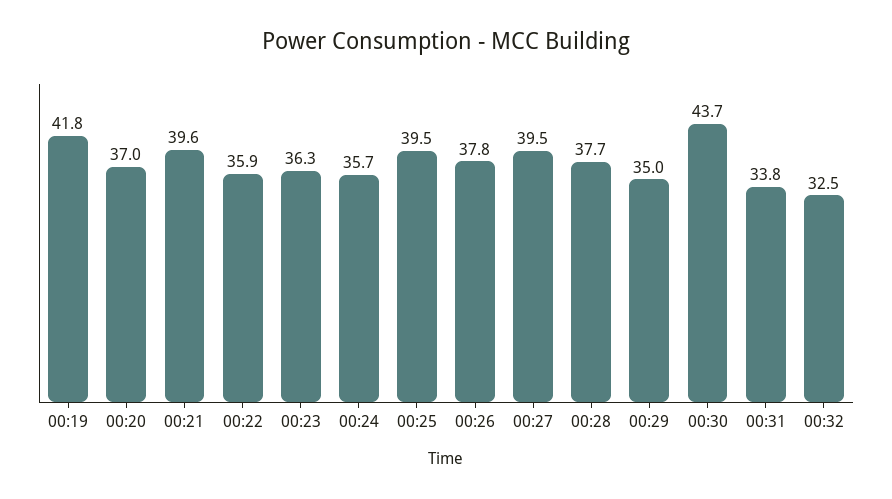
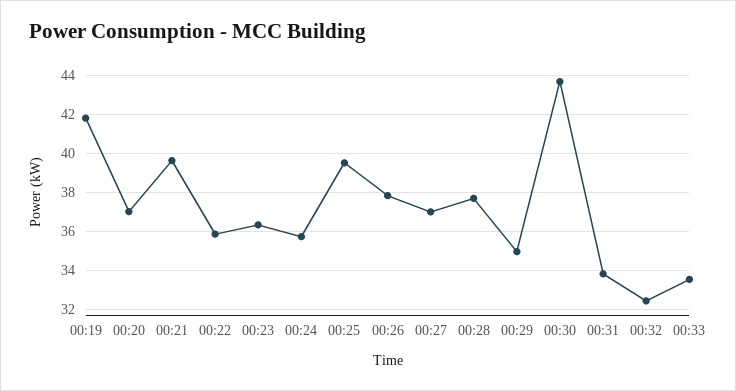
00:27: 39.5 -> 37
00:33: none -> 33.5

